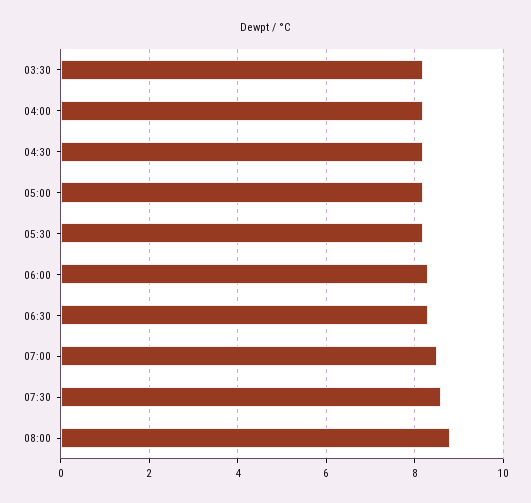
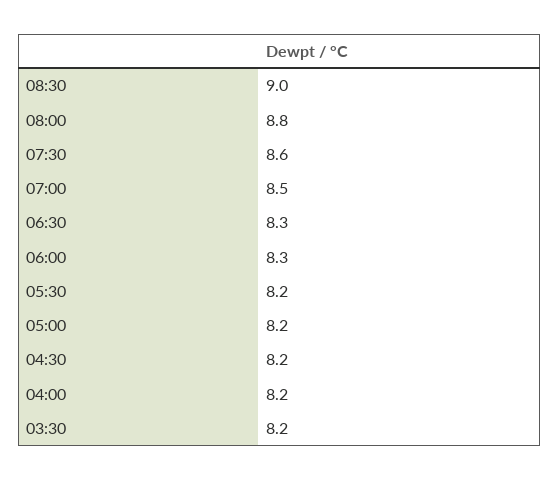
08:30: none -> 9

